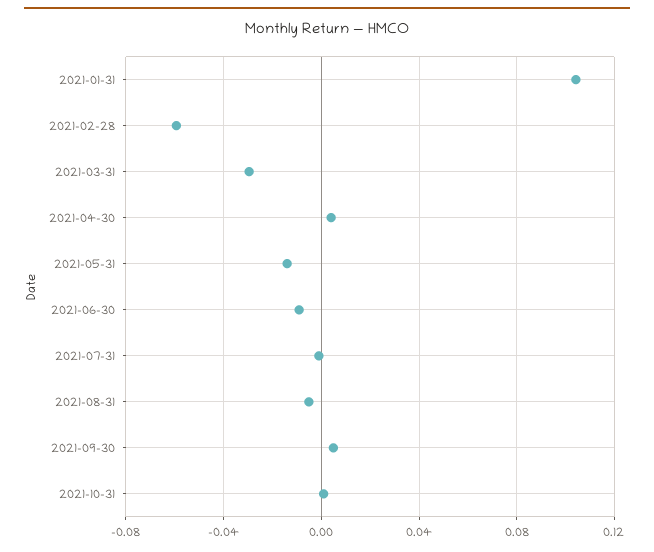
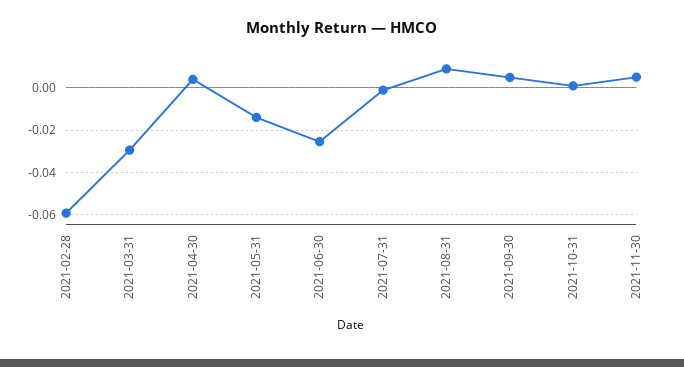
2021-01-31: 0.105 -> none
2021-06-30: -0.01 -> -0.025
2021-08-31: -0.005 -> 0.01
2021-11-30: none -> 0.005

